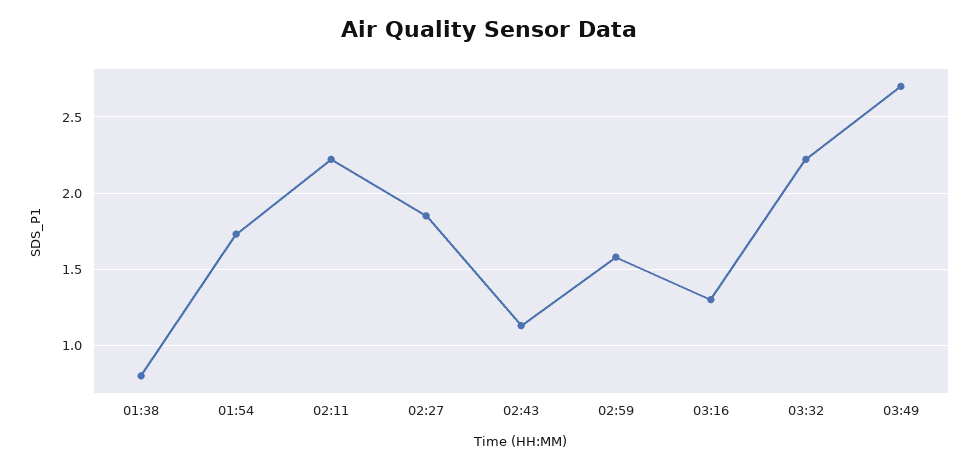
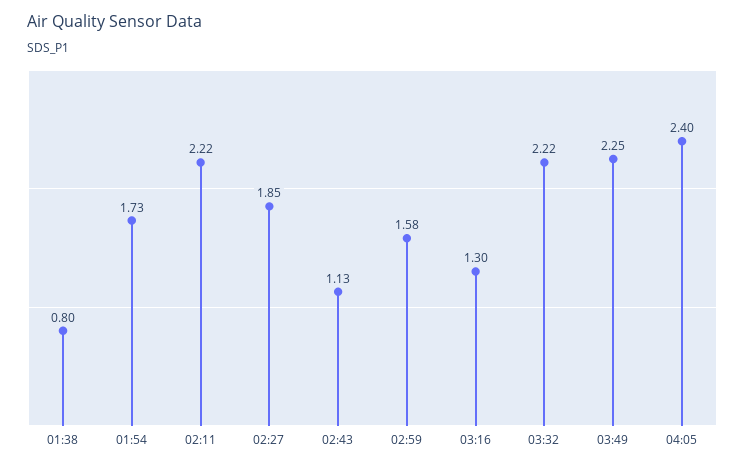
03:49: 2.7 -> 2.25
04:05: none -> 2.4

